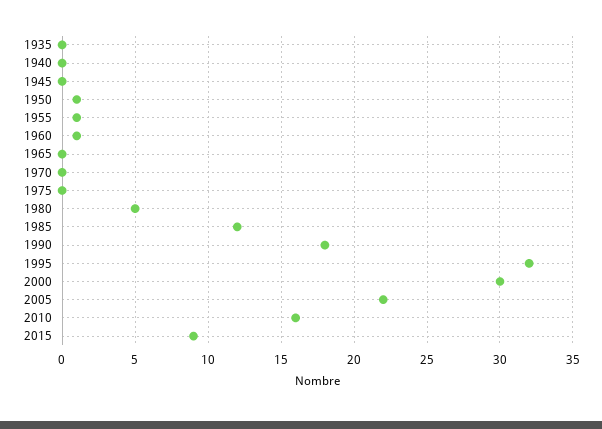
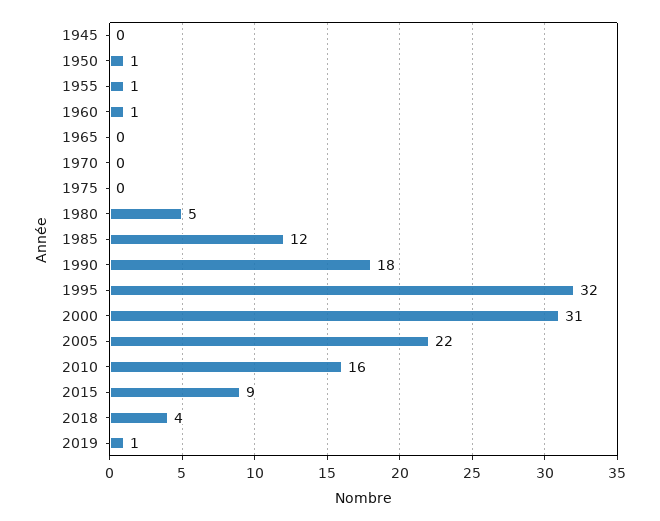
1935: 0 -> none
1940: 0 -> none
2000: 30 -> 31
2018: none -> 4
2019: none -> 1

